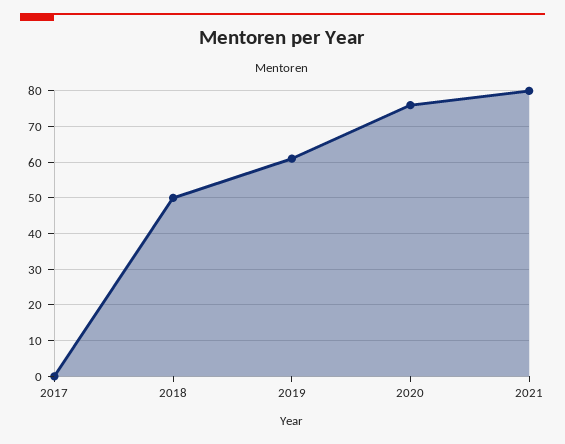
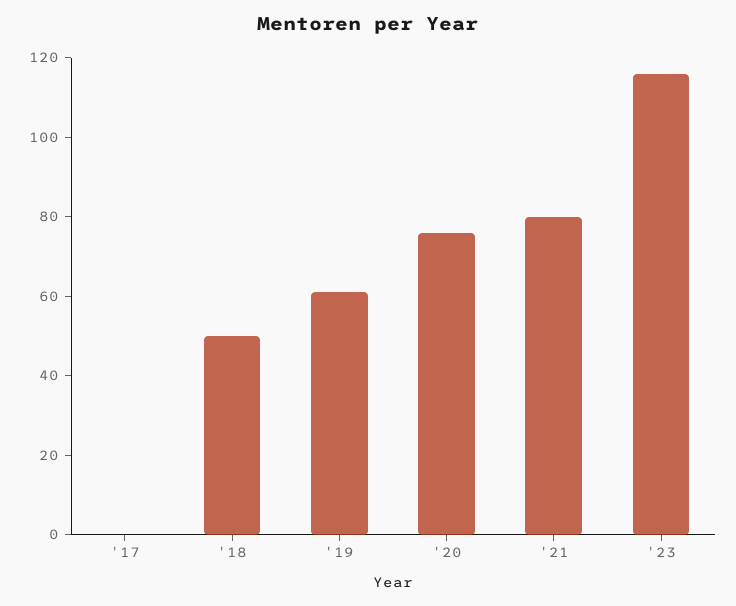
'23: none -> 115

